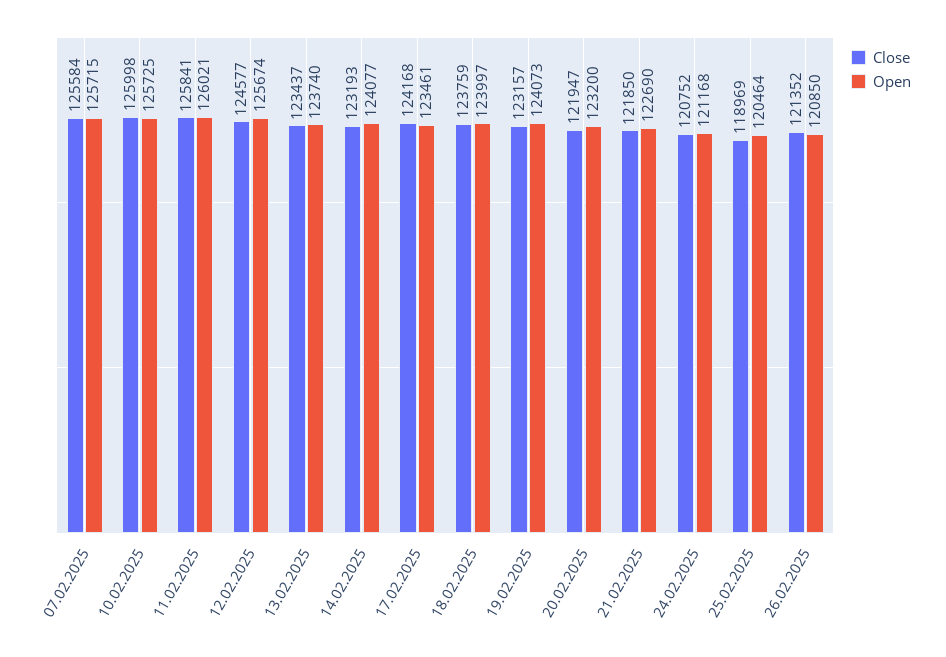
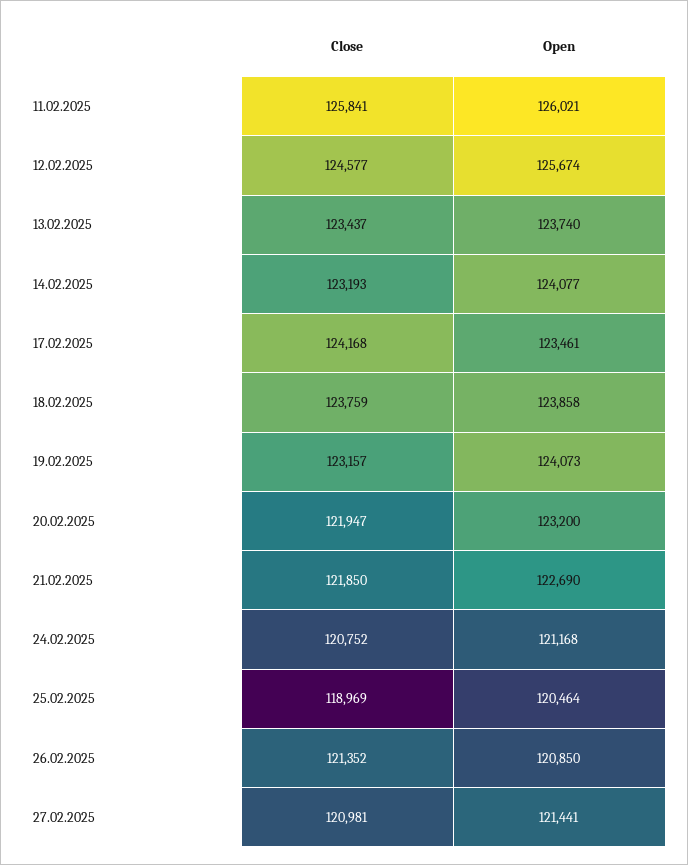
Close, 07.02.2025: 125584 -> none
Open, 07.02.2025: 125715 -> none
Close, 10.02.2025: 125998 -> none
Open, 10.02.2025: 125725 -> none
Open, 18.02.2025: 123997 -> 123858
Close, 27.02.2025: none -> 120981
Open, 27.02.2025: none -> 121441

